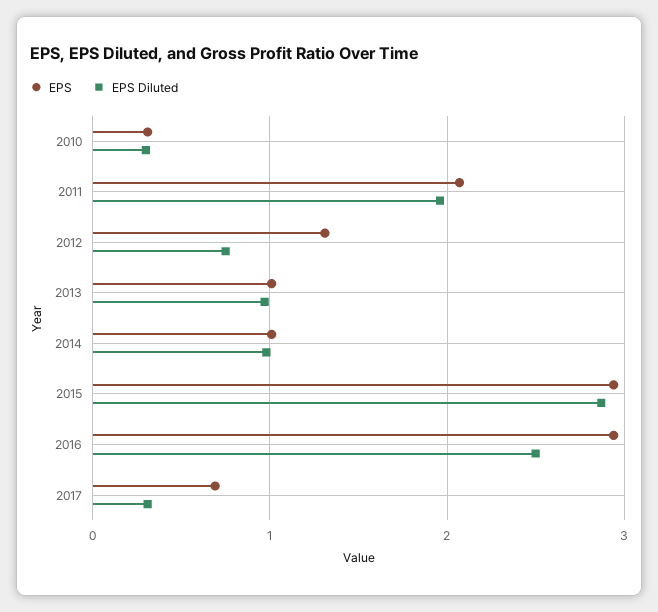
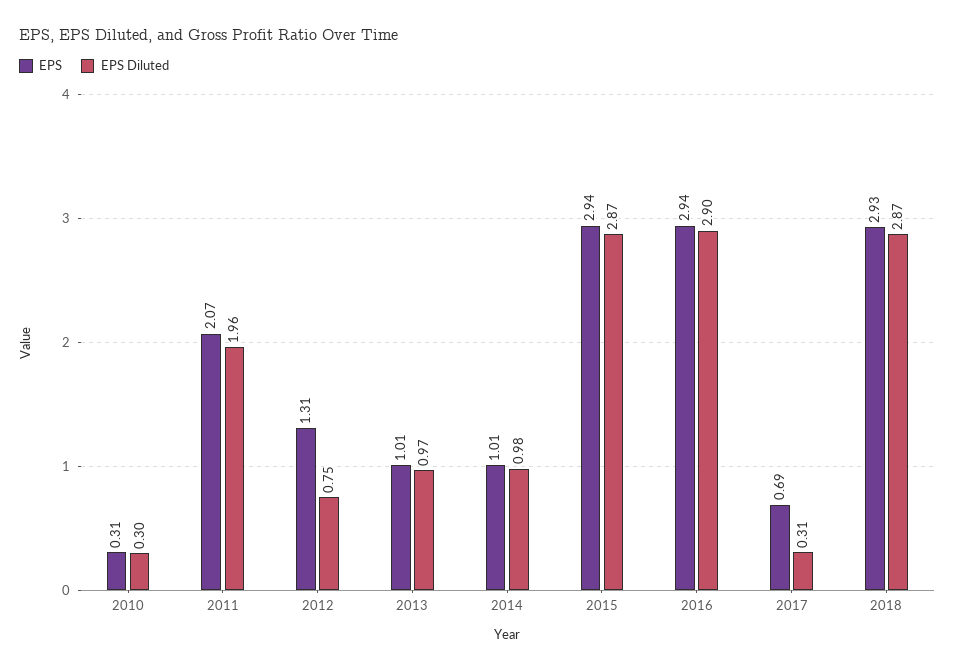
EPS Diluted, 2016: 2.5 -> 2.9
EPS, 2018: none -> 2.93
EPS Diluted, 2018: none -> 2.87

